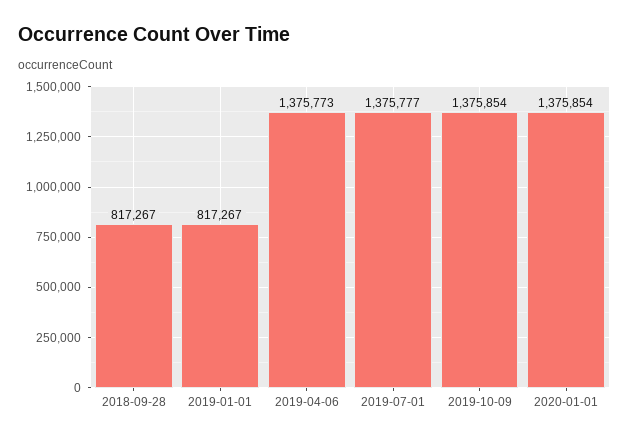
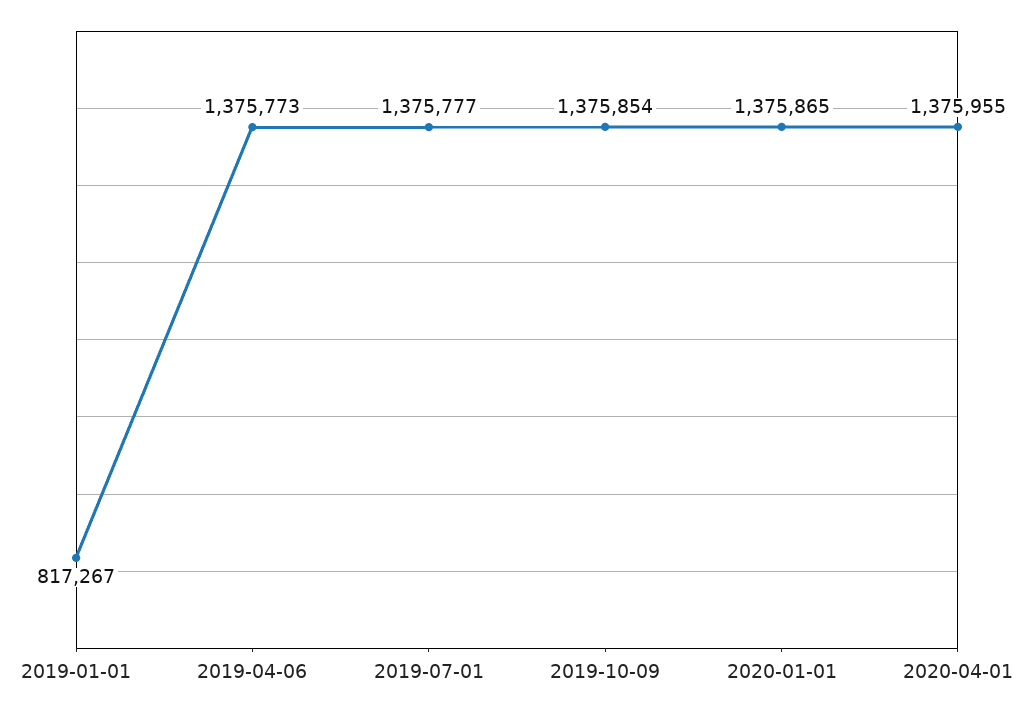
2018-09-28: 817267 -> none
2020-01-01: 1375854 -> 1375865
2020-04-01: none -> 1375955

